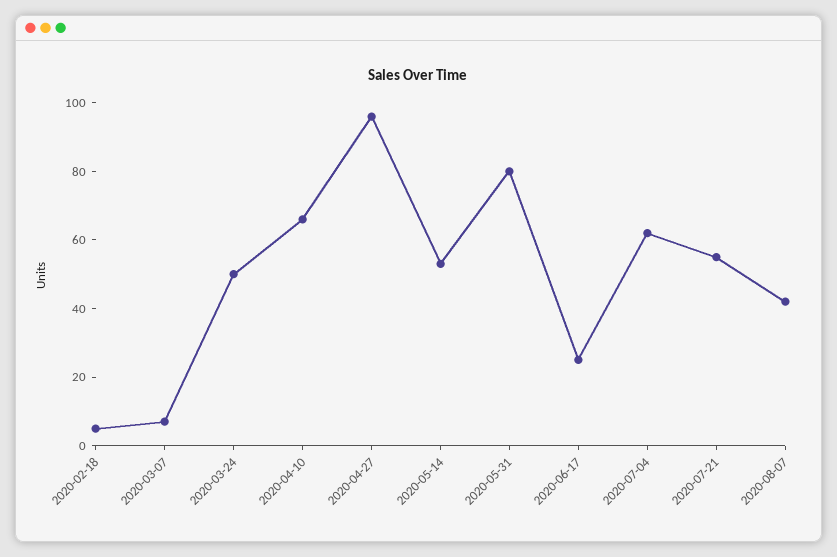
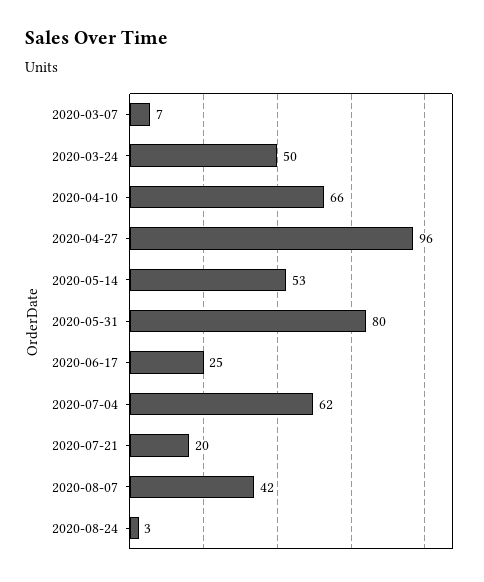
2020-02-18: 5 -> none
2020-07-21: 55 -> 20
2020-08-24: none -> 3

